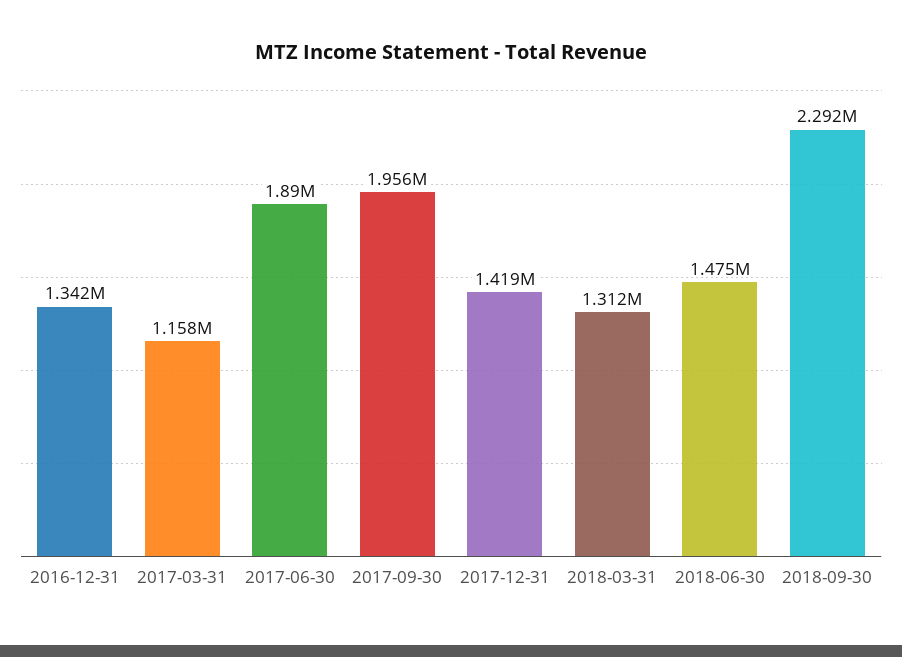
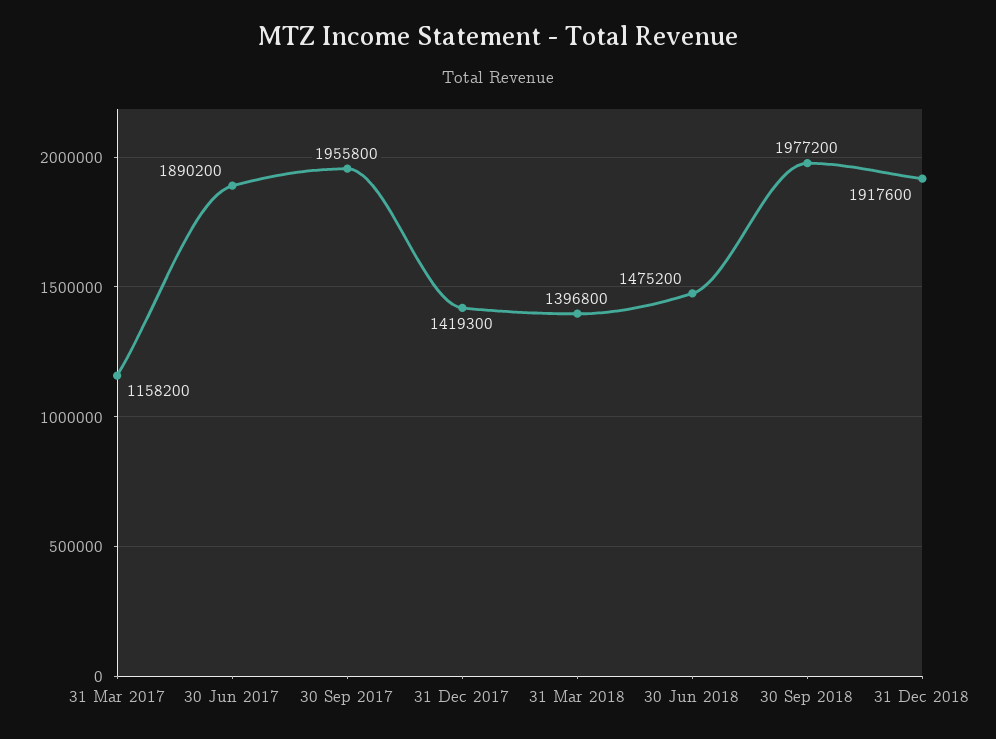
2016-12-31: 1342000 -> none
2018-03-31: 1312000 -> 1396800
2018-09-30: 2292000 -> 1977200
31 Dec 2018: none -> 1917600

